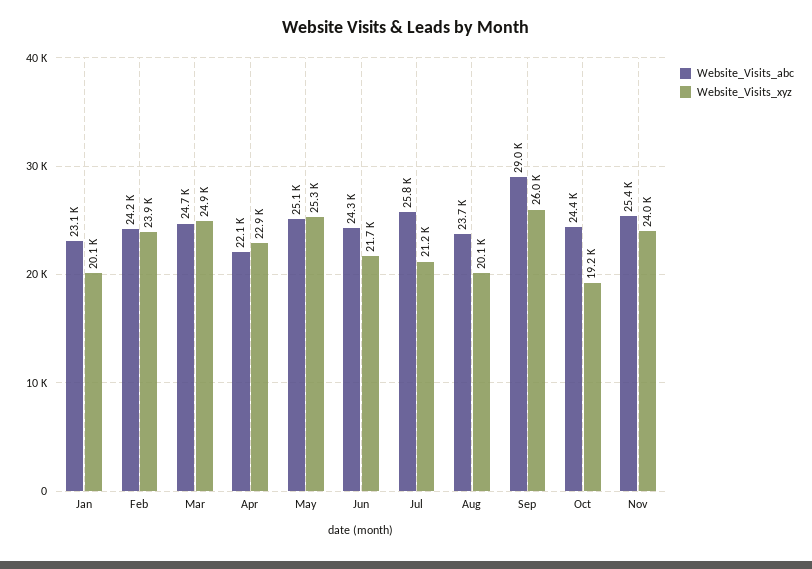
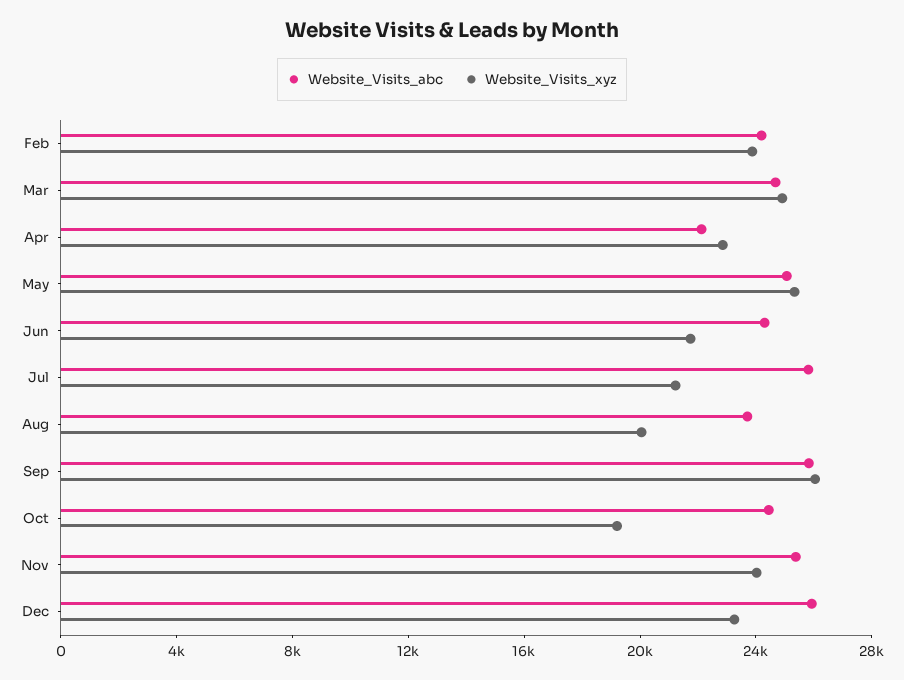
Website_Visits_abc, Jan: 23100 -> none
Website_Visits_xyz, Jan: 20100 -> none
Website_Visits_abc, Sep: 29000 -> 26000
Website_Visits_abc, Dec: none -> 26000
Website_Visits_xyz, Dec: none -> 23000

